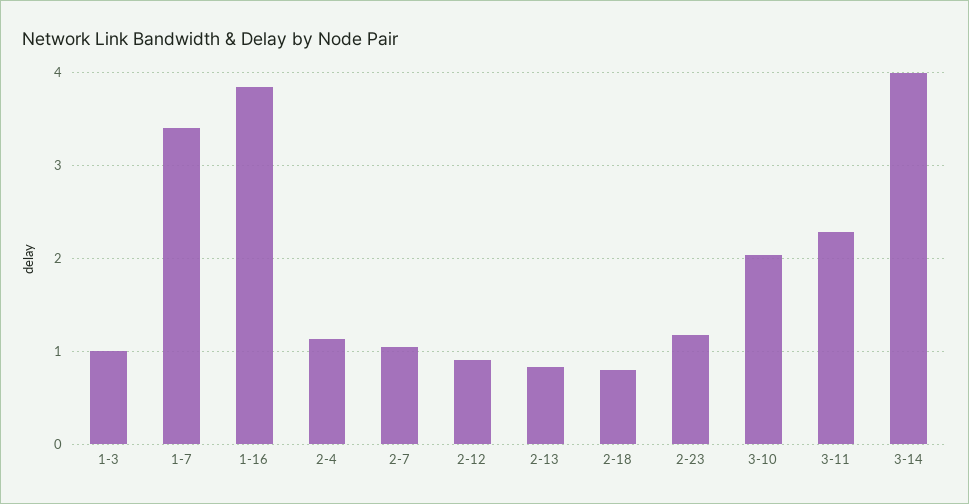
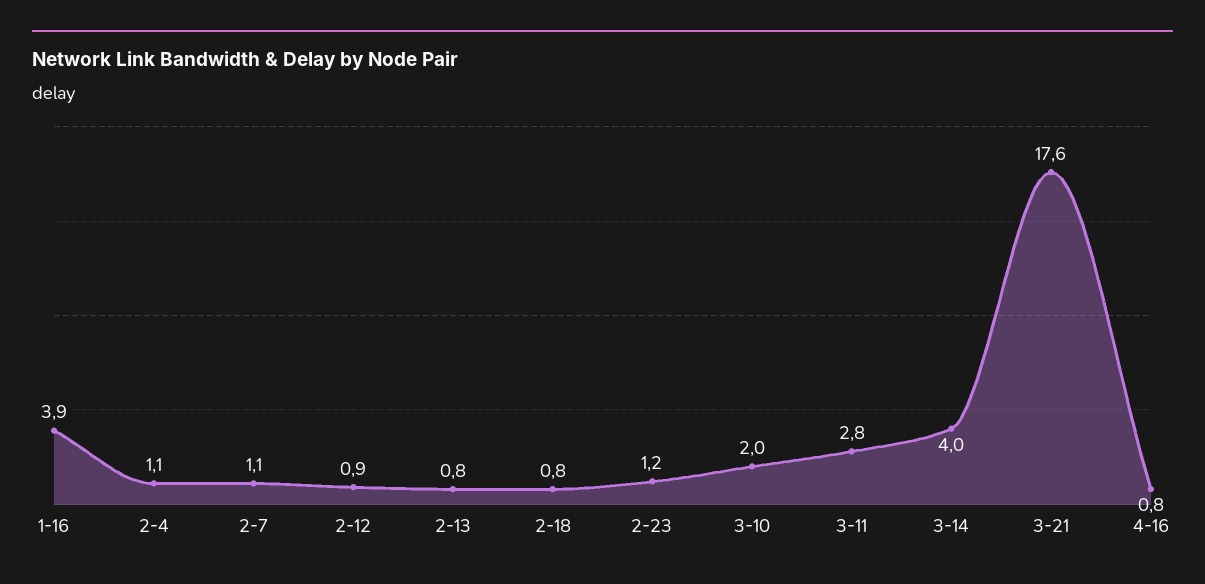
1-3: 1 -> none
1-7: 3.4 -> none
3-11: 2.3 -> 2.8
3-21: none -> 17.6
4-16: none -> 0.8

